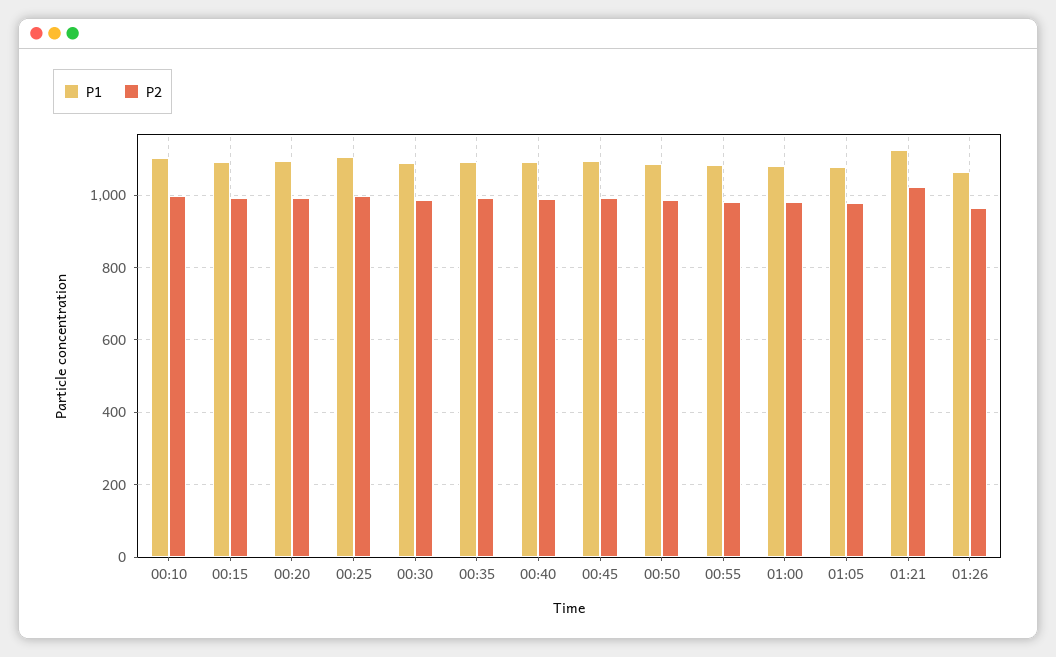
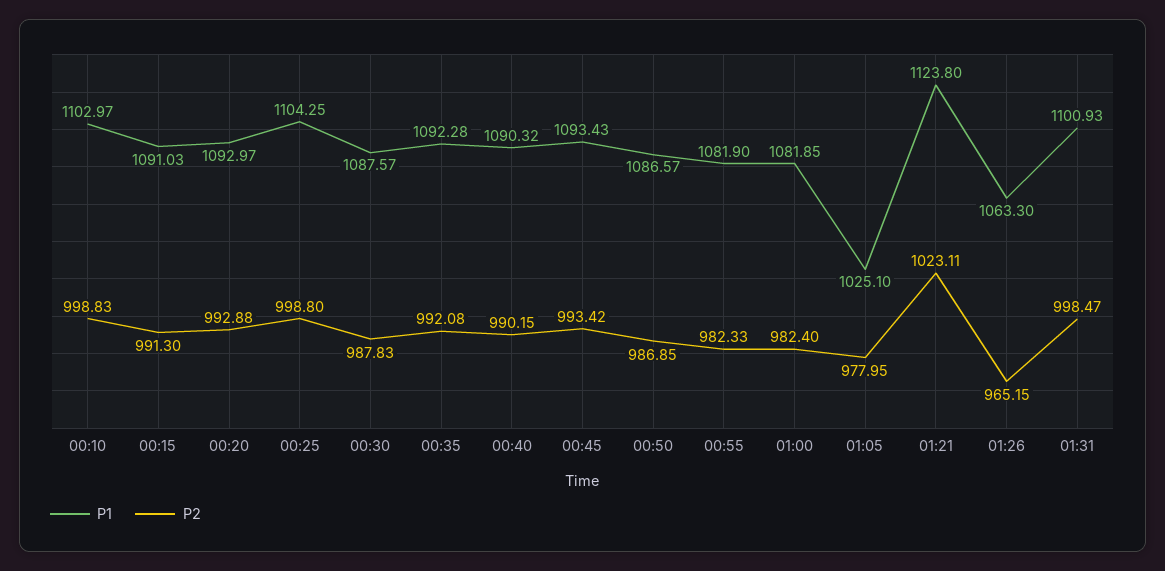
P1, 01:05: 1080 -> 1025.1
P1, 01:31: none -> 1100.93
P2, 01:31: none -> 998.47

